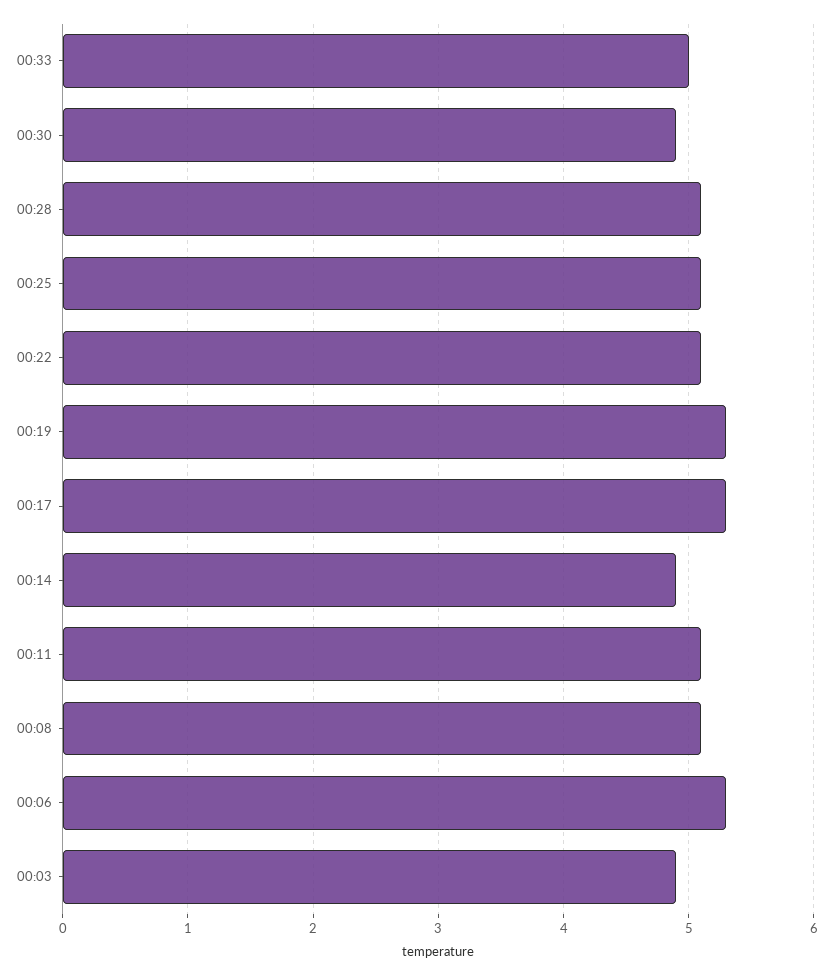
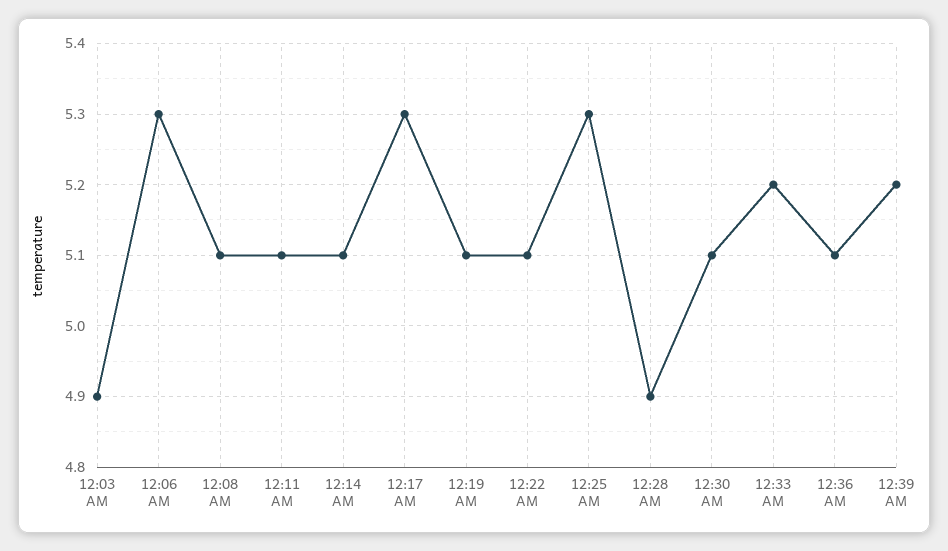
00:33: 5 -> 5.2
00:30: 4.9 -> 5.1
00:28: 5.1 -> 4.9
00:25: 5.1 -> 5.3
00:19: 5.3 -> 5.1
00:14: 4.9 -> 5.1
12:36 AM: none -> 5.1
12:39 AM: none -> 5.2

